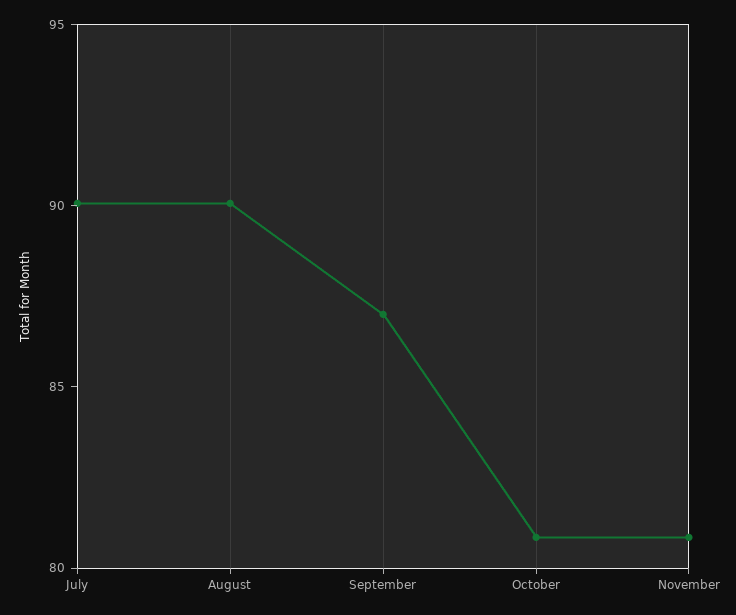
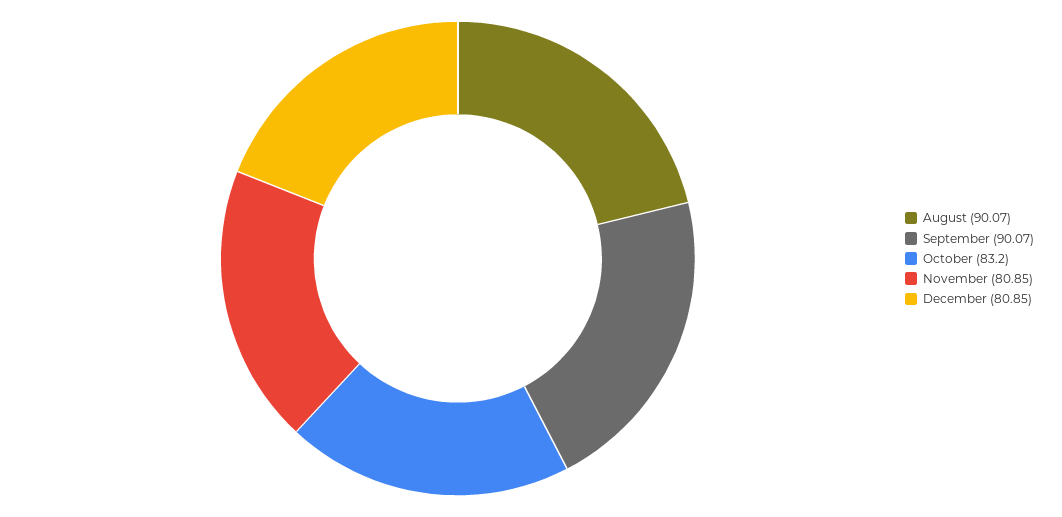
July: 90 -> none
September: 87 -> 90.07
October: 81 -> 83.2
December: none -> 80.85

